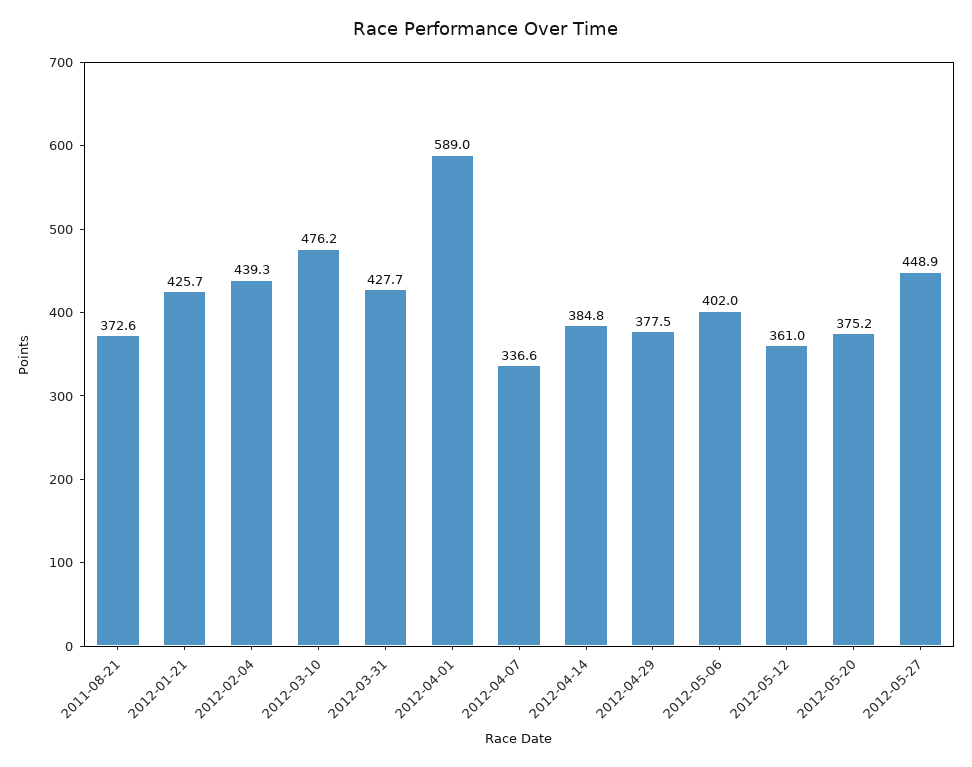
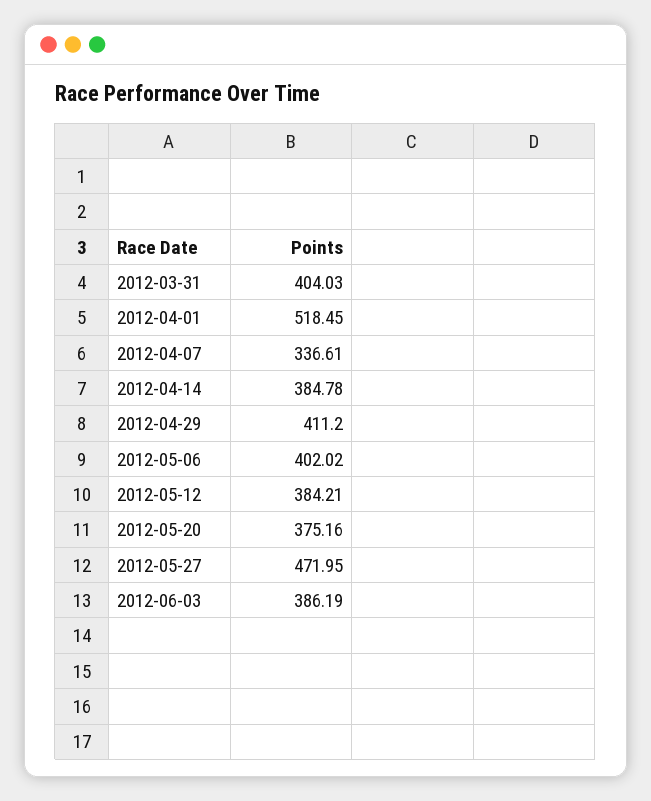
2011-08-21: 372.6 -> none
2012-01-21: 425.7 -> none
2012-02-04: 439.3 -> none
2012-03-10: 476.2 -> none
2012-03-31: 427.7 -> 404.03
2012-04-01: 589 -> 518.45
2012-04-29: 377.5 -> 411.2
2012-05-12: 361 -> 384.21
2012-05-27: 448.9 -> 471.95
2012-06-03: none -> 386.19

